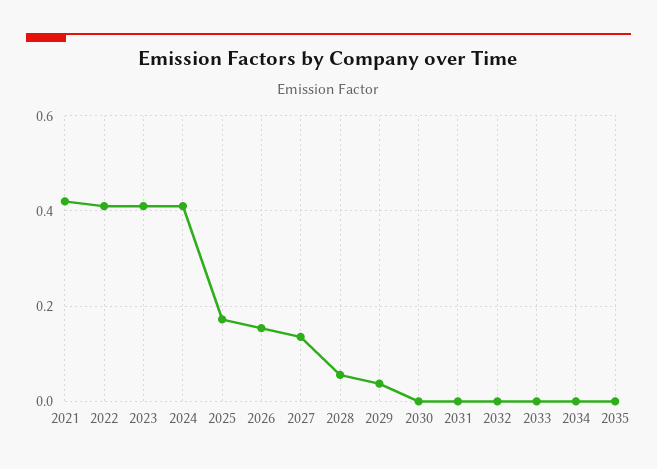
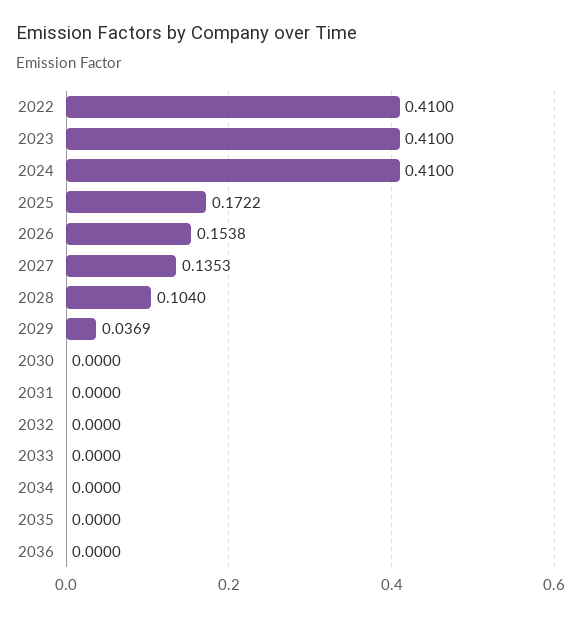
2021: 0.42 -> none
2028: 0.06 -> 0.104
2036: none -> 0

